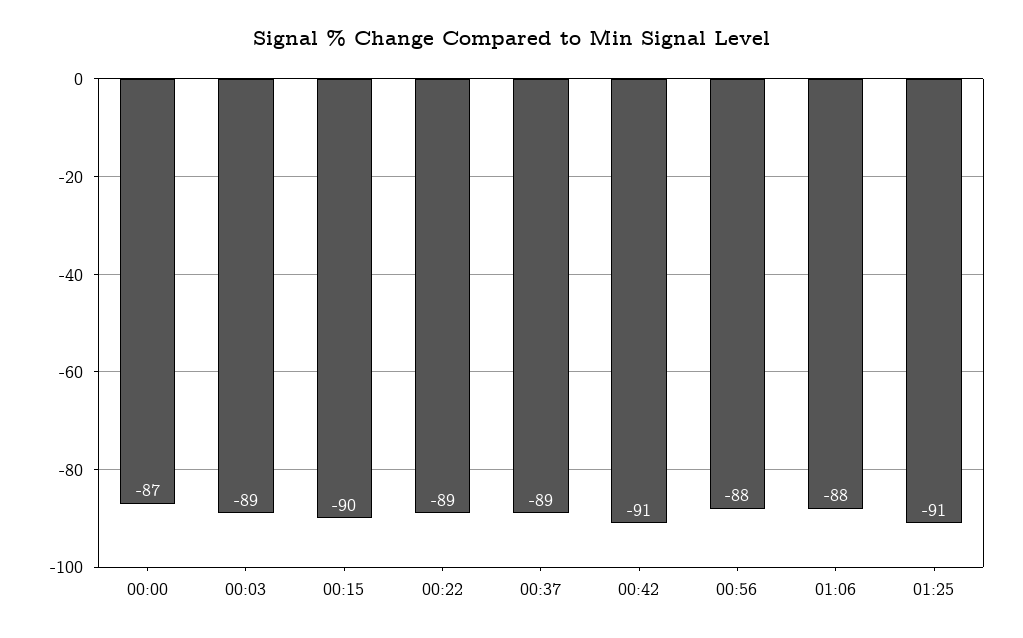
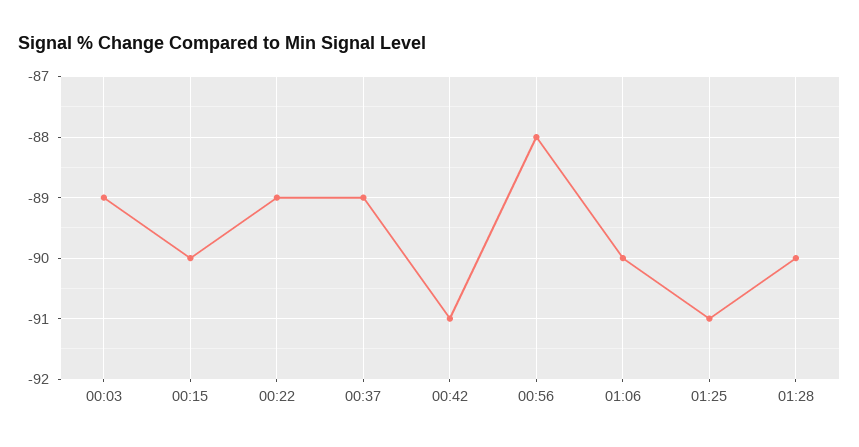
00:00: -87 -> none
01:06: -88 -> -90
01:28: none -> -90

